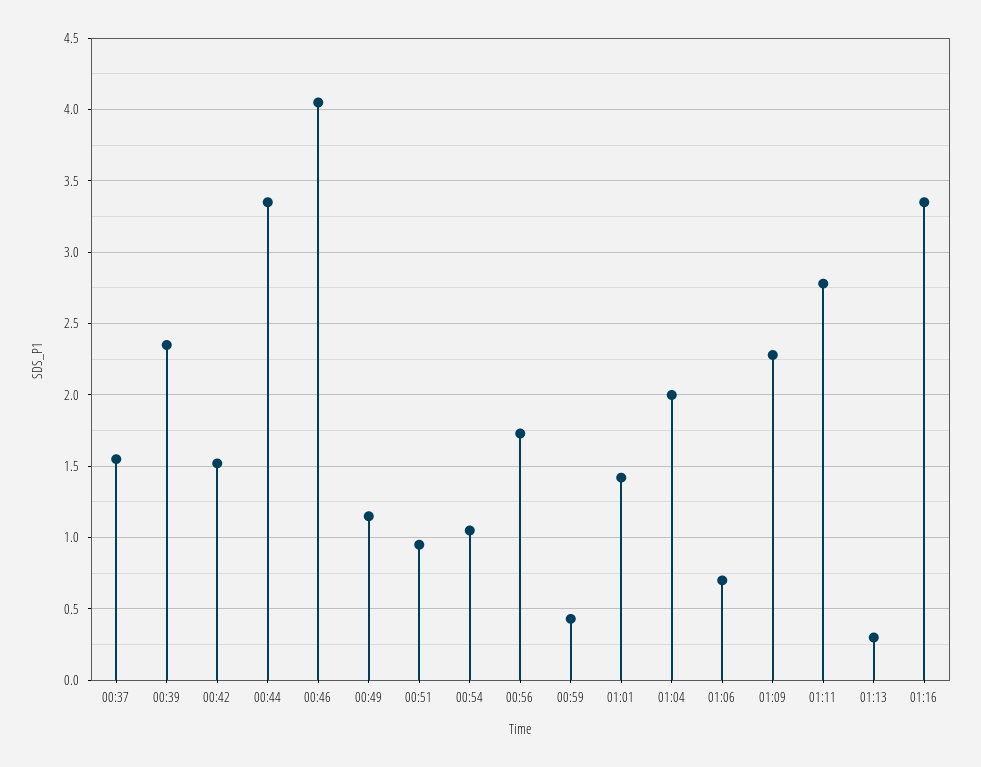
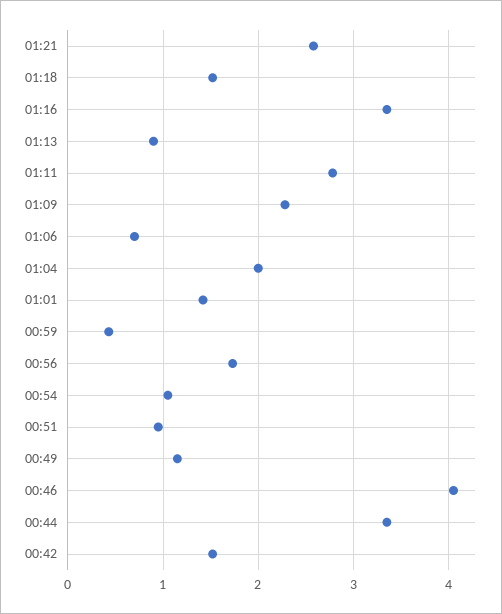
00:37: 1.55 -> none
00:39: 2.35 -> none
01:13: 0.3 -> 0.9
01:21: none -> 2.6
01:18: none -> 1.5

